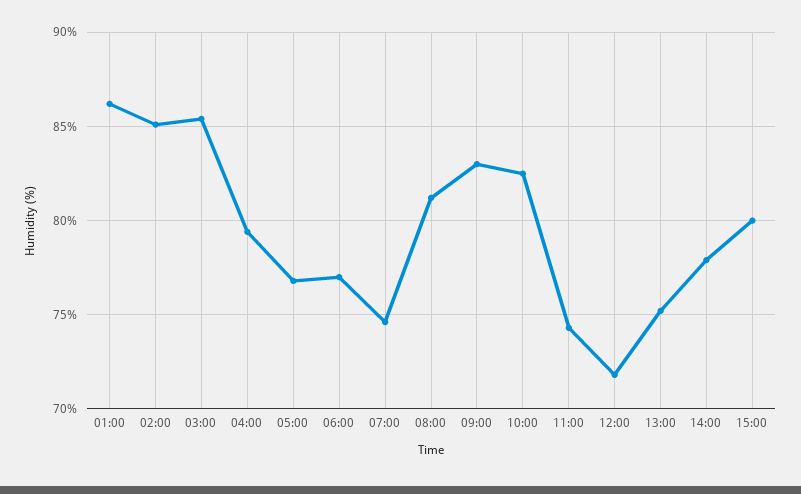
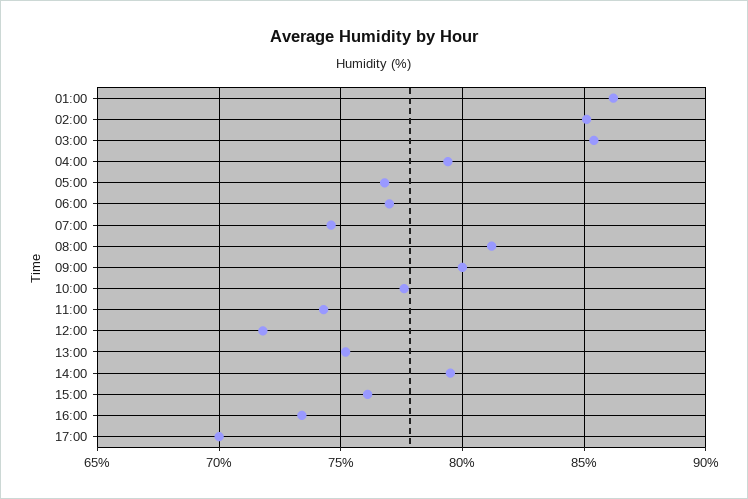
09:00: 83 -> 80
10:00: 82.5 -> 77.5
14:00: 78 -> 79.5
15:00: 80 -> 76
16:00: none -> 73.5
17:00: none -> 70

